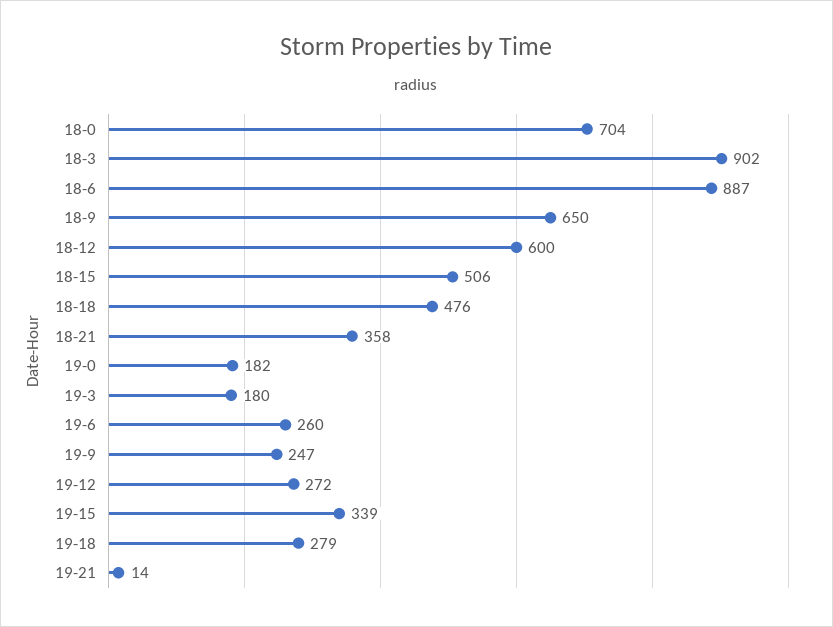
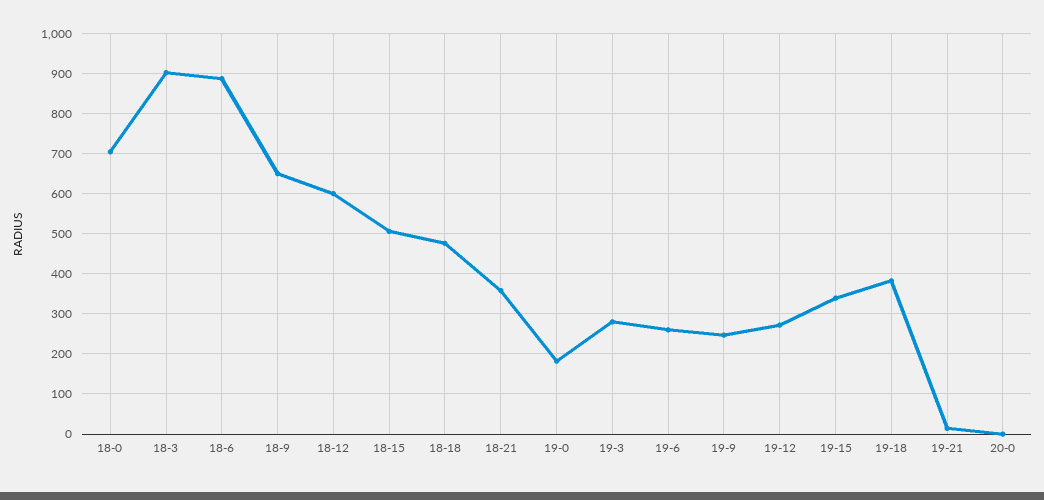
19-3: 180 -> 280
19-18: 279 -> 380
20-0: none -> 0

